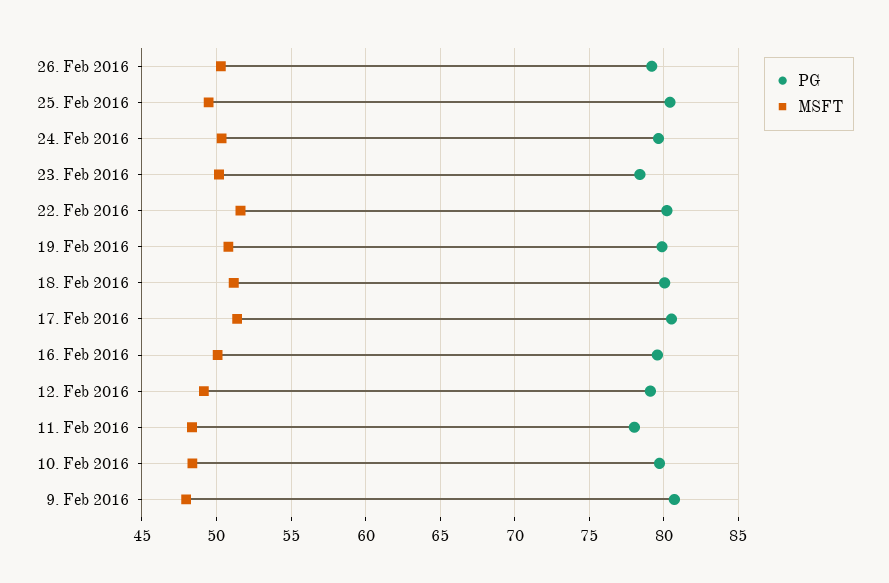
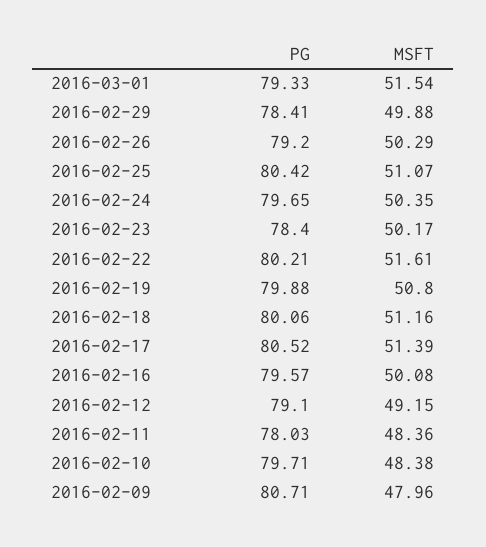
MSFT, 25. Feb 2016: 49.5 -> 51.07
PG, 2016-03-01: none -> 79.33
MSFT, 2016-03-01: none -> 51.54
PG, 2016-02-29: none -> 78.41
MSFT, 2016-02-29: none -> 49.88

